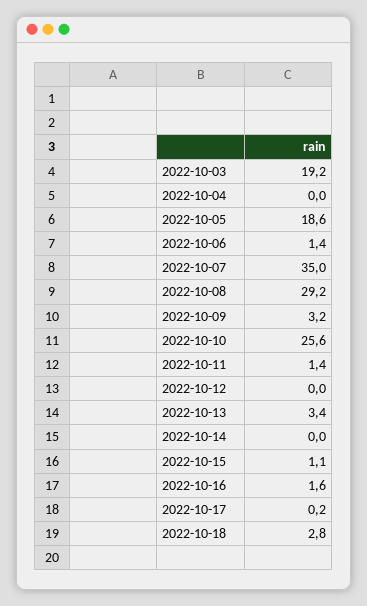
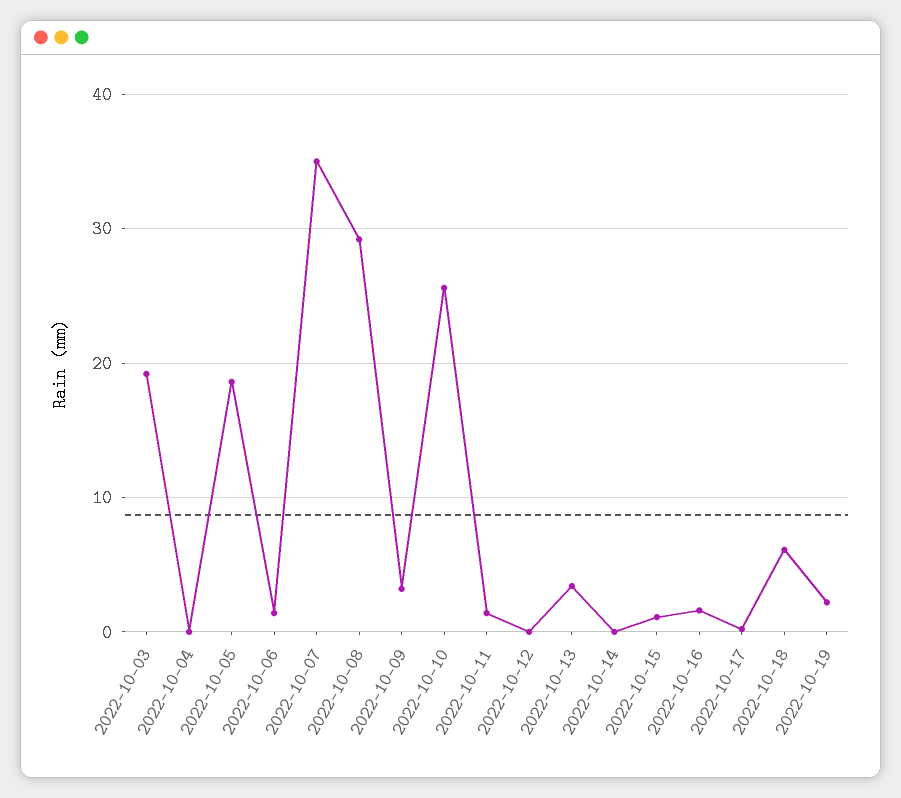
2022-10-18: 2.8 -> 6
2022-10-19: none -> 2

